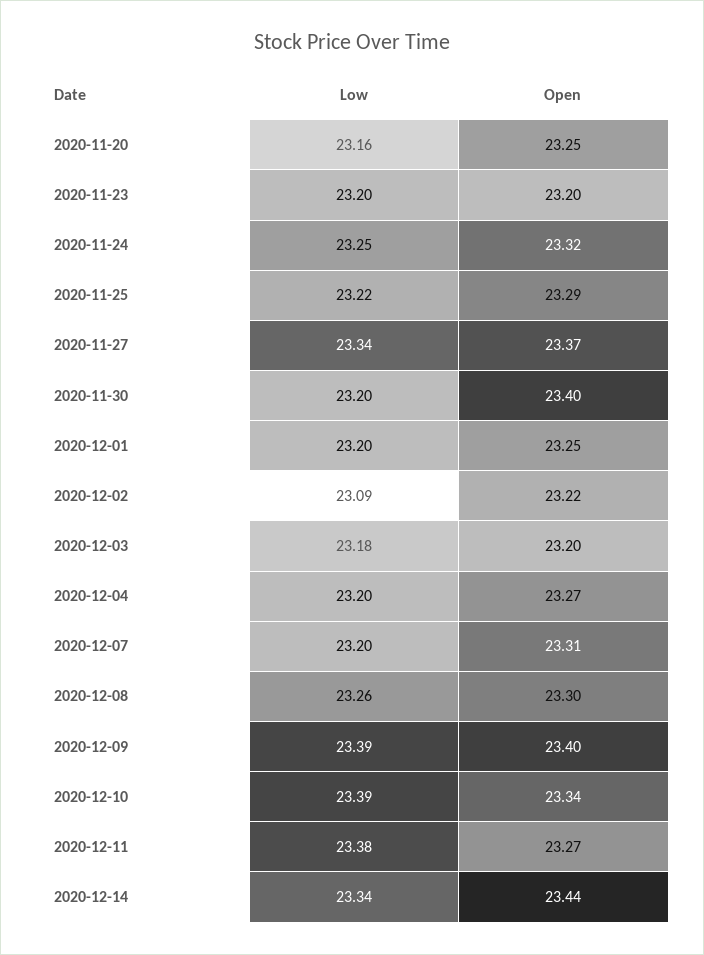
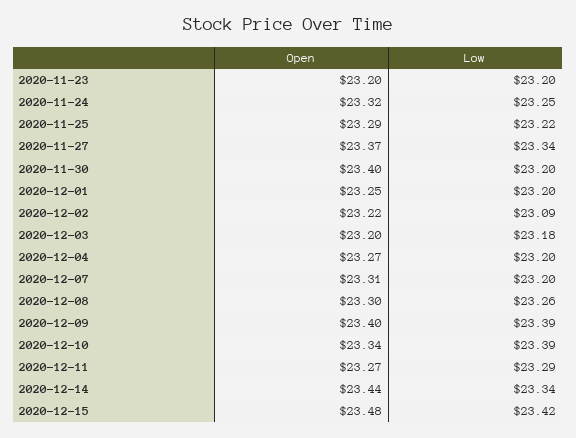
Low, 2020-11-20: 23.16 -> none
Open, 2020-11-20: 23.25 -> none
Low, 2020-12-11: 23.38 -> 23.29
Open, 2020-12-15: none -> 23.48
Low, 2020-12-15: none -> 23.42

